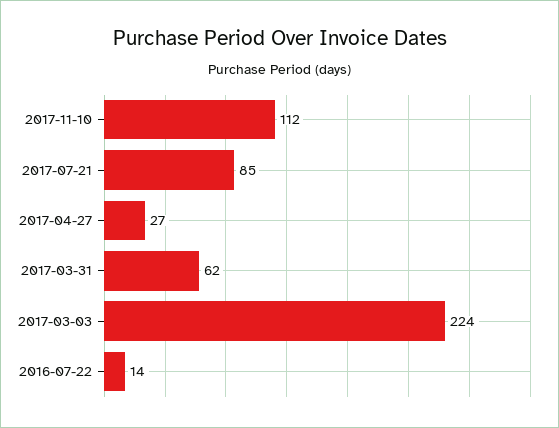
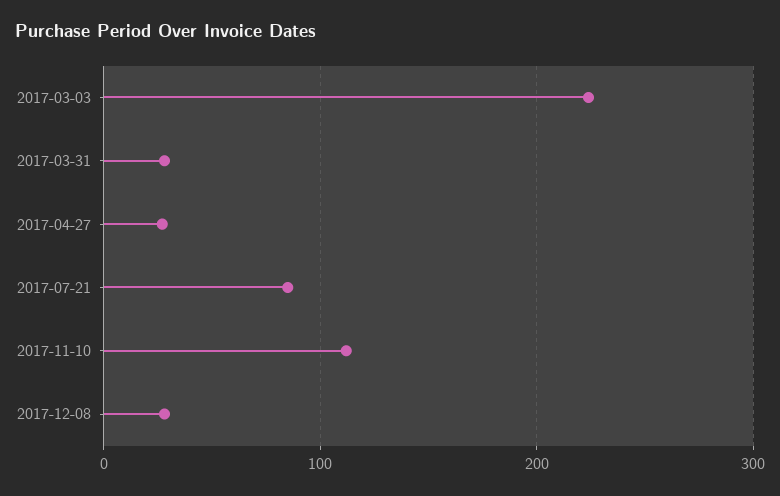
2017-03-31: 62 -> 30
2016-07-22: 14 -> none
2017-12-08: none -> 30

